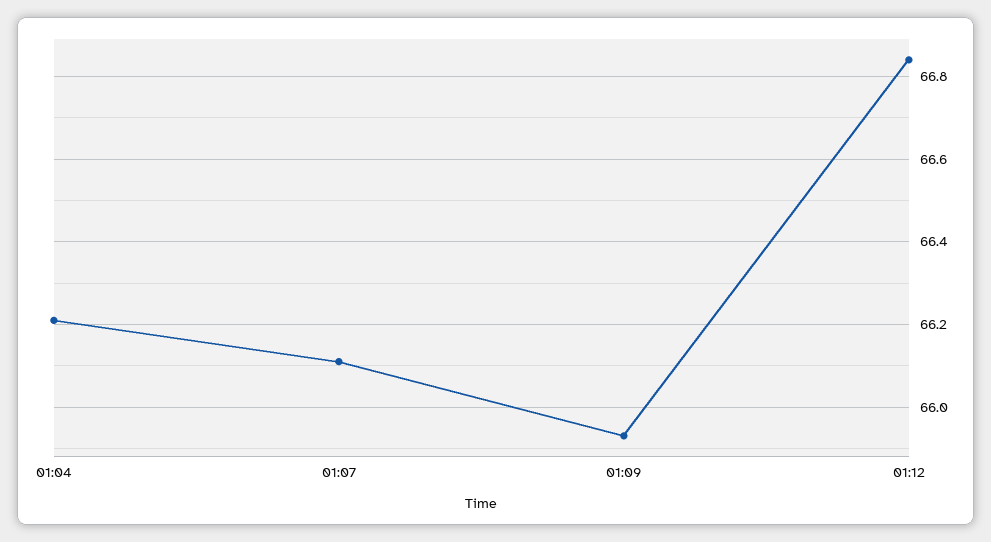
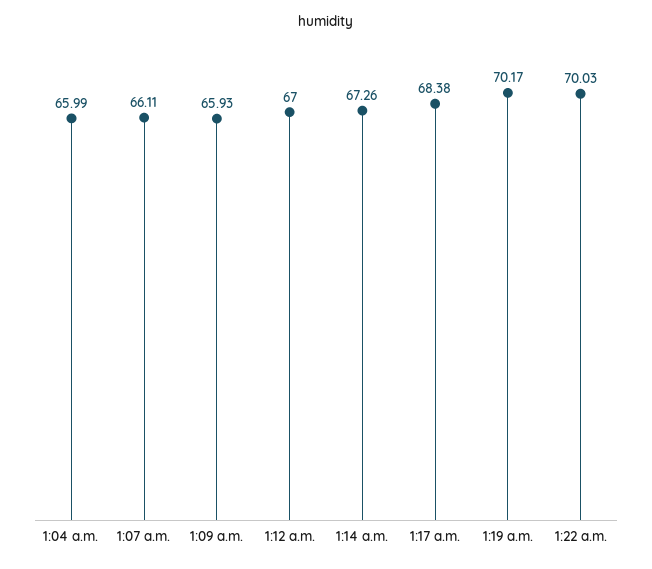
01:04: 66.2 -> 65.99
01:12: 66.85 -> 67
1:14 a.m.: none -> 67.26
1:17 a.m.: none -> 68.38
1:19 a.m.: none -> 70.17
1:22 a.m.: none -> 70.03

